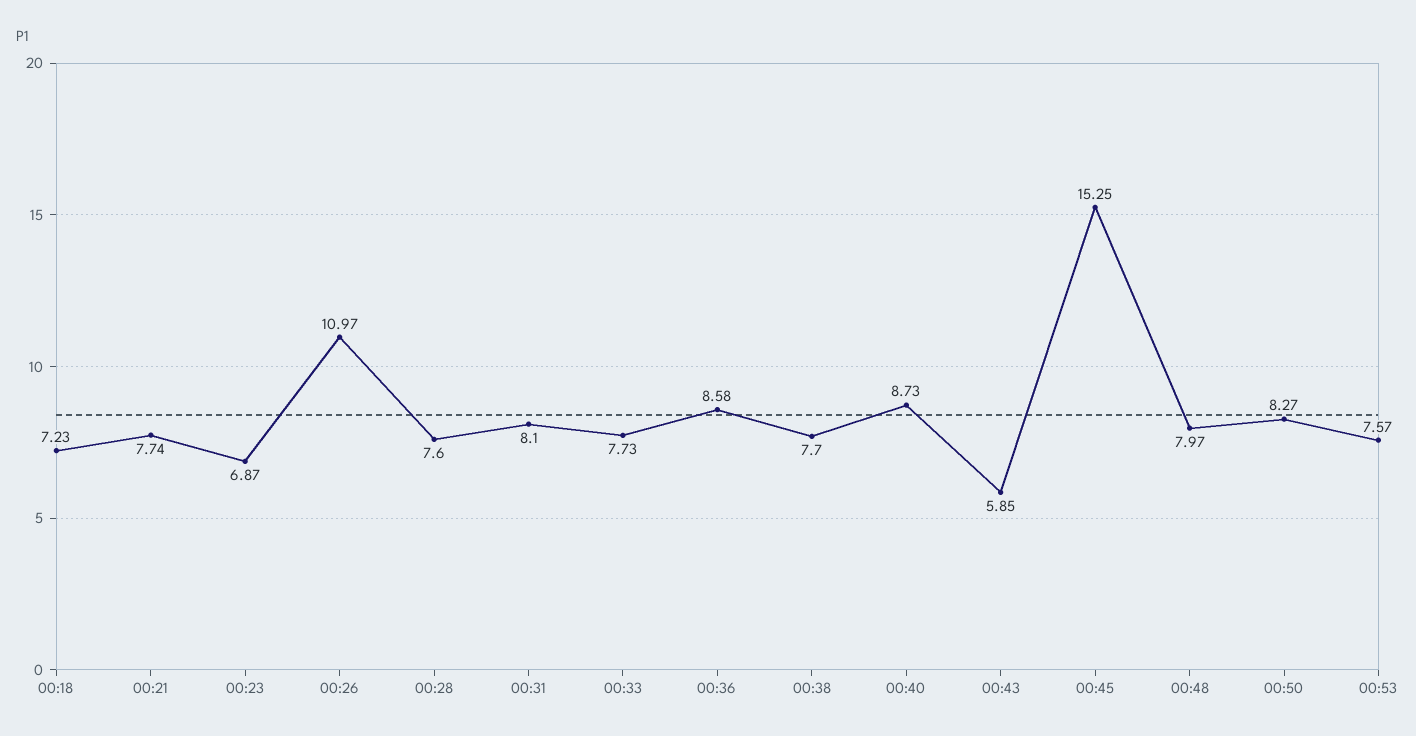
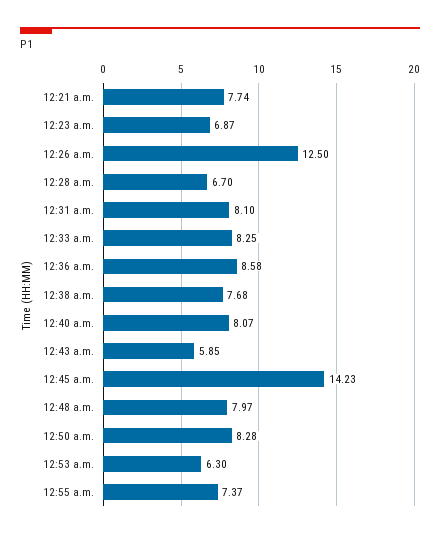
00:18: 7.23 -> none
00:26: 10.97 -> 12.5
00:28: 7.6 -> 6.7
00:33: 7.73 -> 8.25
00:38: 7.7 -> 7.68
00:40: 8.73 -> 8.07
00:45: 15.25 -> 14.23
00:50: 8.27 -> 8.28
00:53: 7.57 -> 6.3
12:55 a.m.: none -> 7.37

